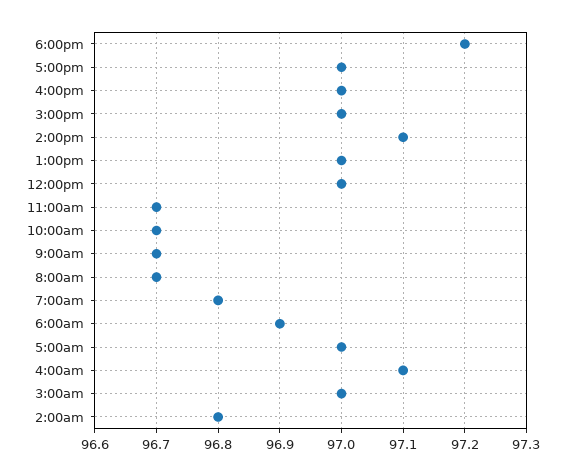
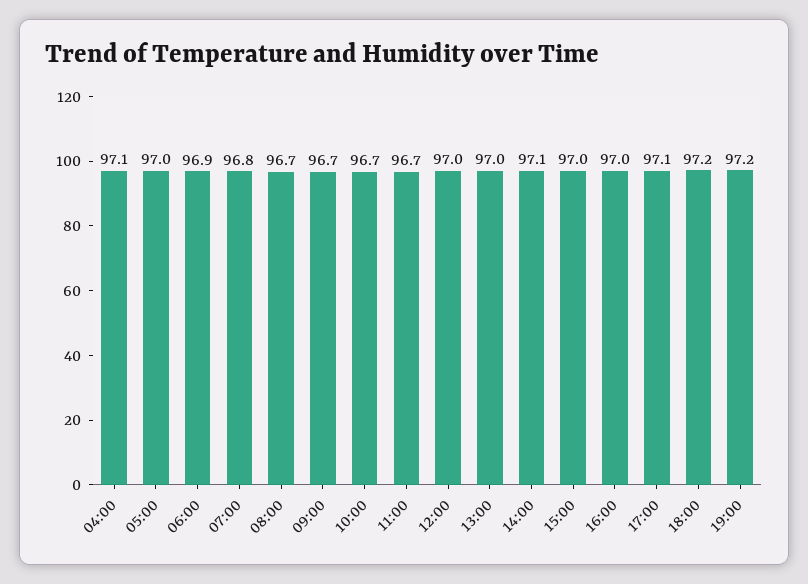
5:00pm: 97 -> 97.1
3:00am: 97 -> none
2:00am: 96.8 -> none
19:00: none -> 97.2

